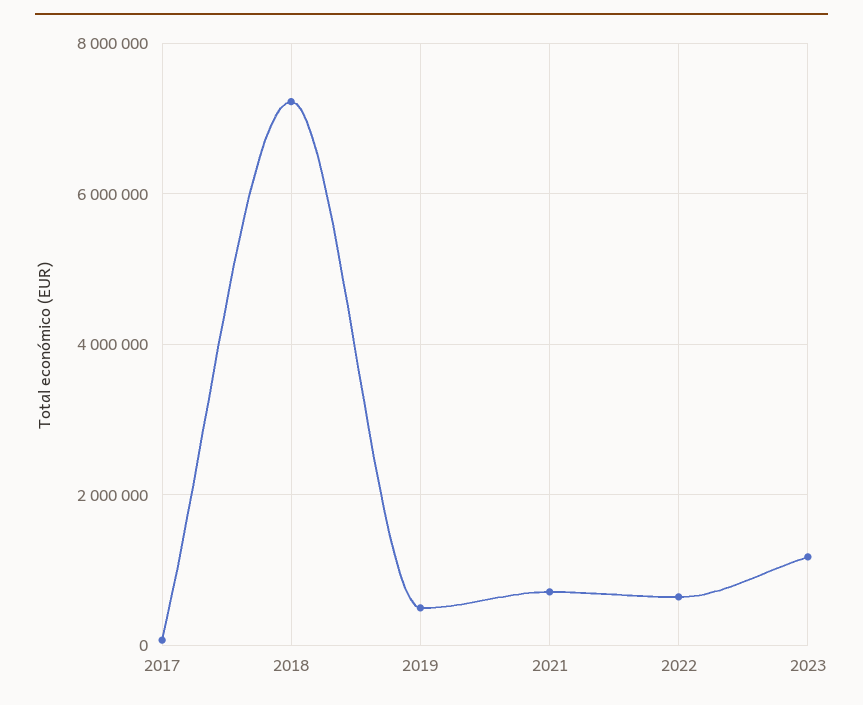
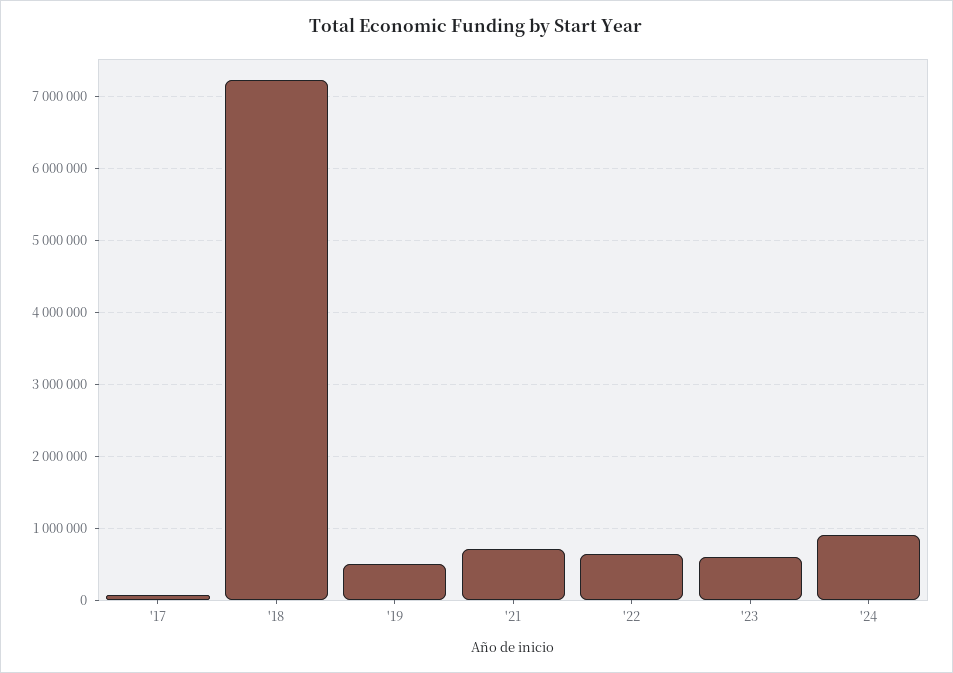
2023: 1200000 -> 600000
'24: none -> 900000

